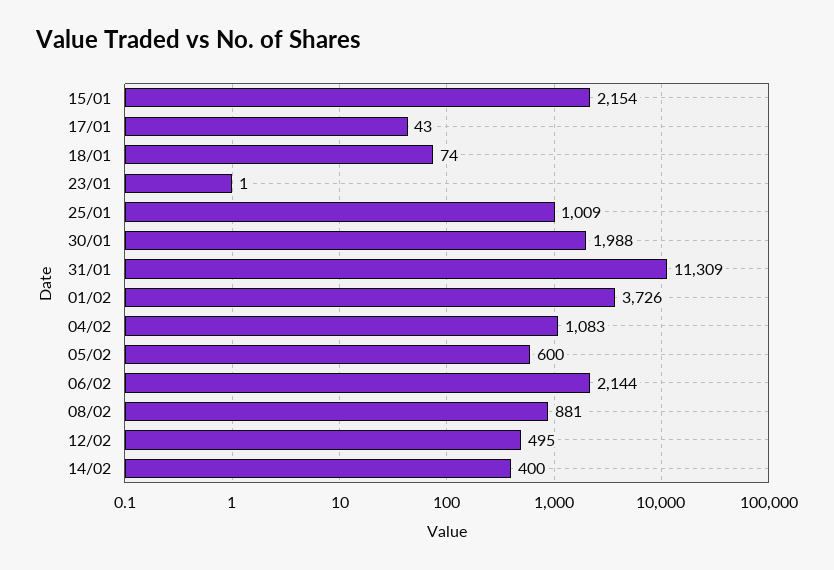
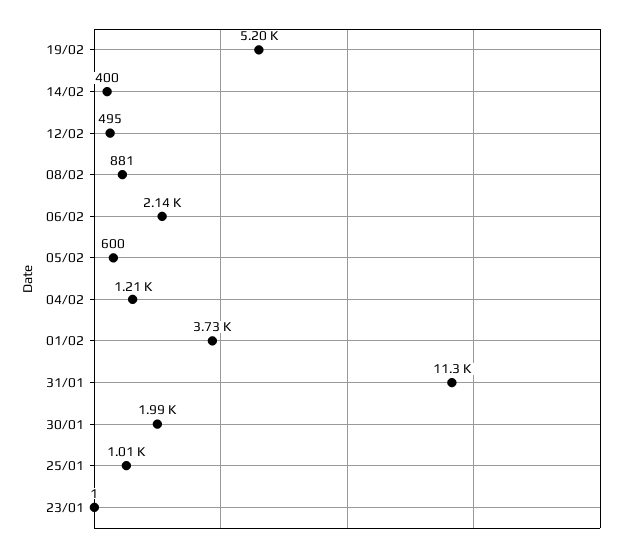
15/01: 2154 -> none
17/01: 43 -> none
18/01: 74 -> none
04/02: 1083 -> 1210
19/02: none -> 5200

